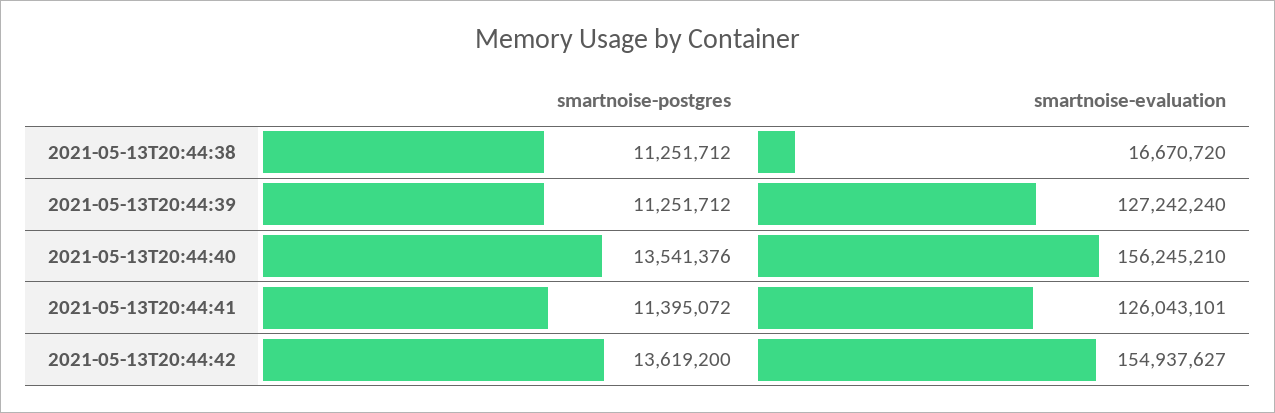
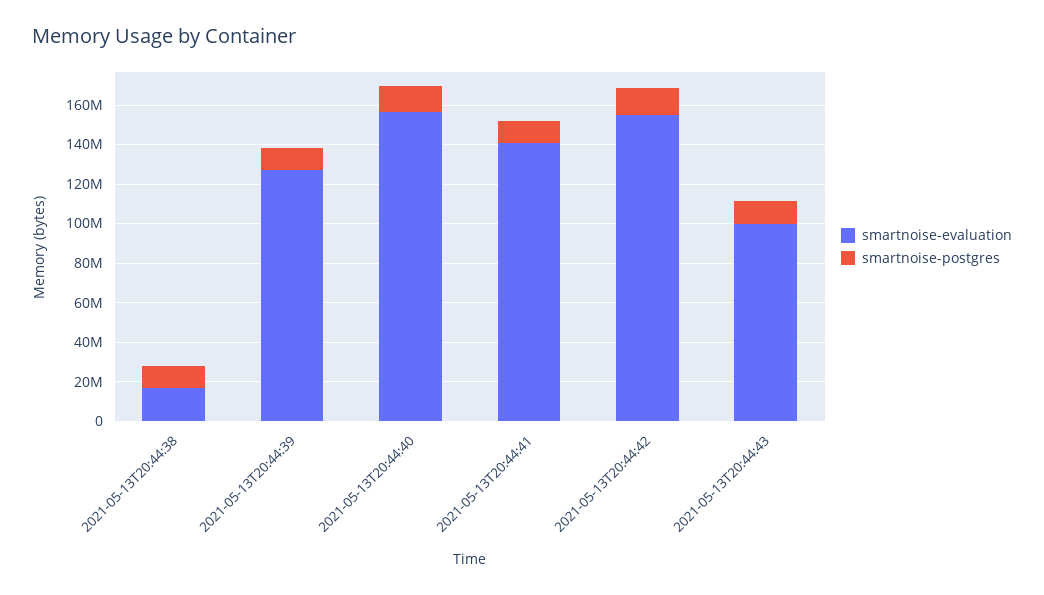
smartnoise-evaluation, 2021-05-13T20:44:41: 126043101 -> 140000000
smartnoise-evaluation, 2021-05-13T20:44:43: none -> 100000000
smartnoise-postgres, 2021-05-13T20:44:43: none -> 10000000

